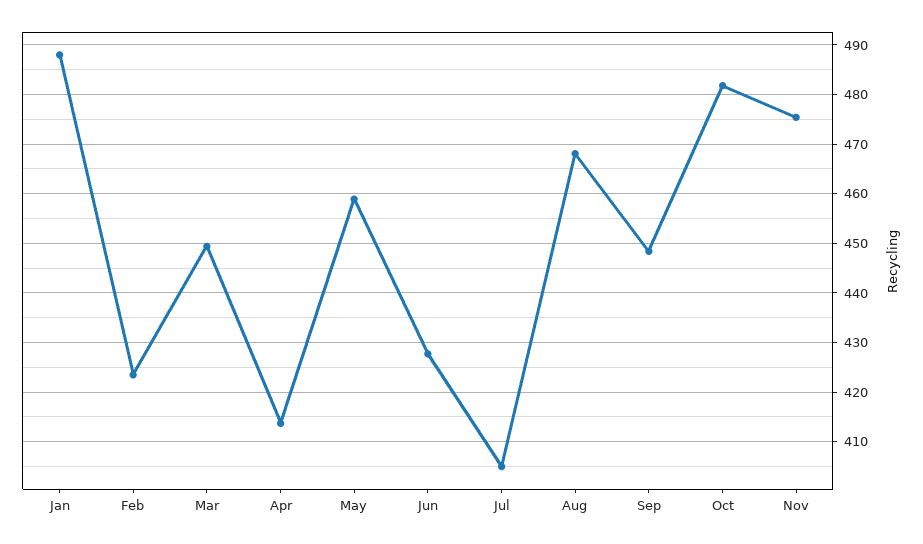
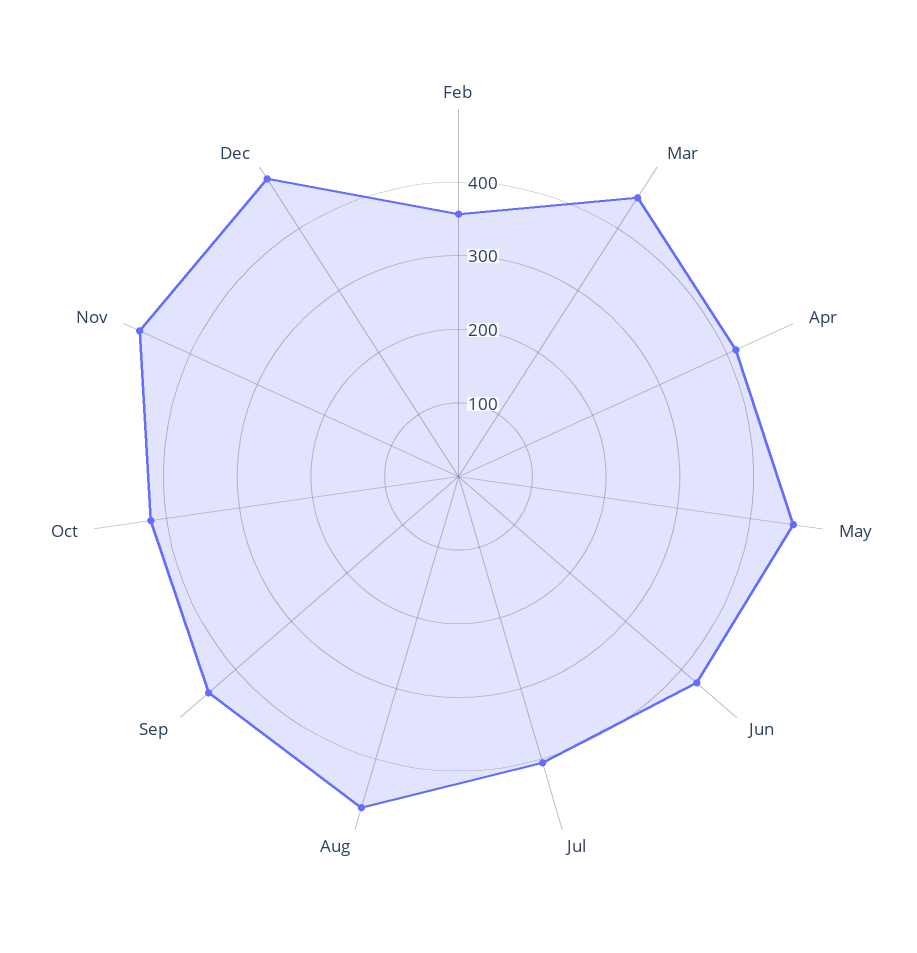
Jan: 488 -> none
Feb: 424 -> 360
Oct: 482 -> 420
Dec: none -> 480

